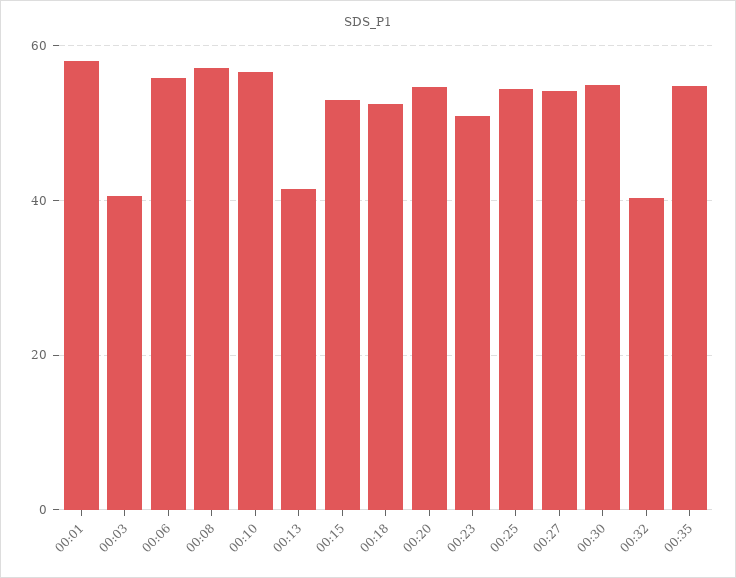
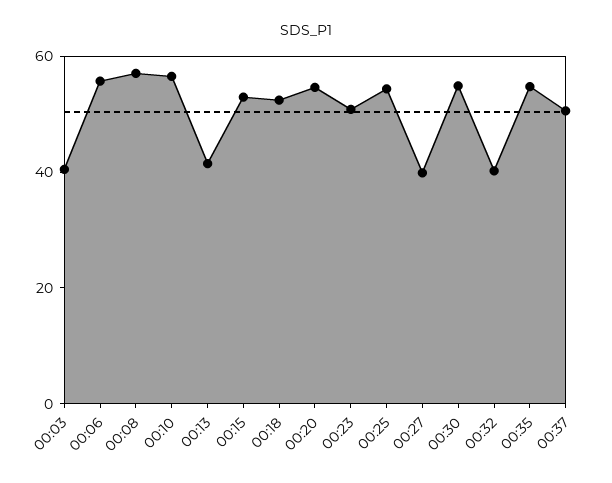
00:01: 58 -> none
00:27: 54 -> 40
00:37: none -> 50

